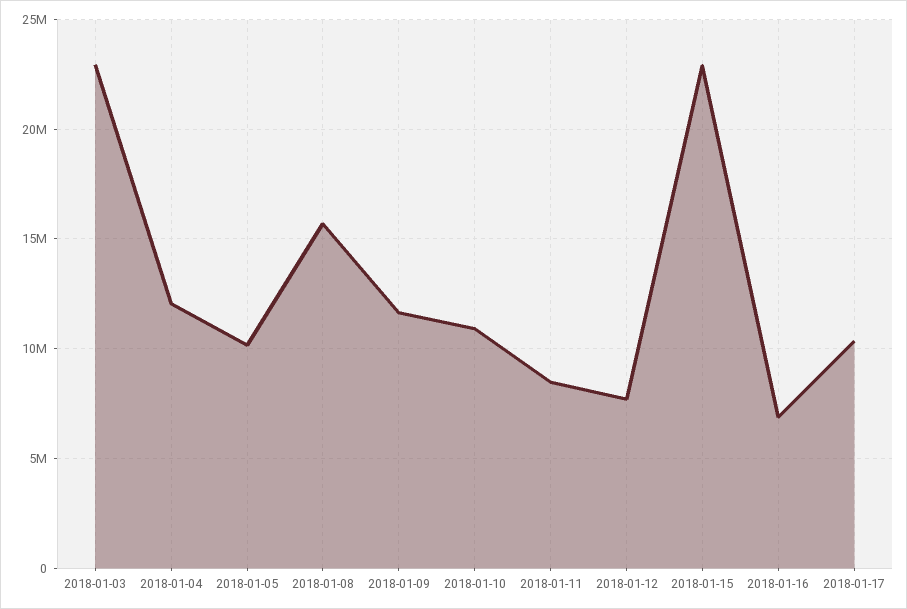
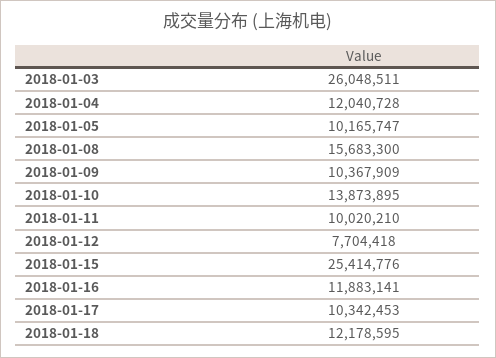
2018-01-03: 23000000 -> 26048511
2018-01-09: 11500000 -> 10367909
2018-01-10: 11000000 -> 13873895
2018-01-11: 8500000 -> 10020210
2018-01-15: 23000000 -> 25414776
2018-01-16: 7000000 -> 11883141
2018-01-18: none -> 12178595

